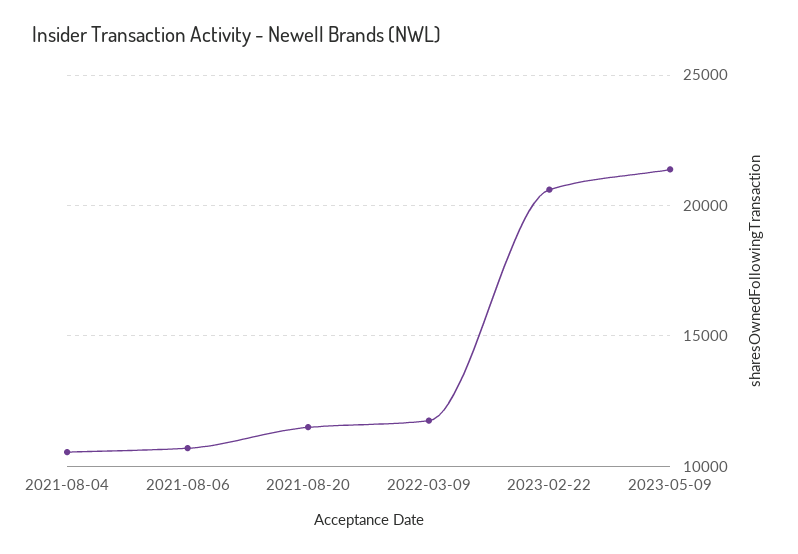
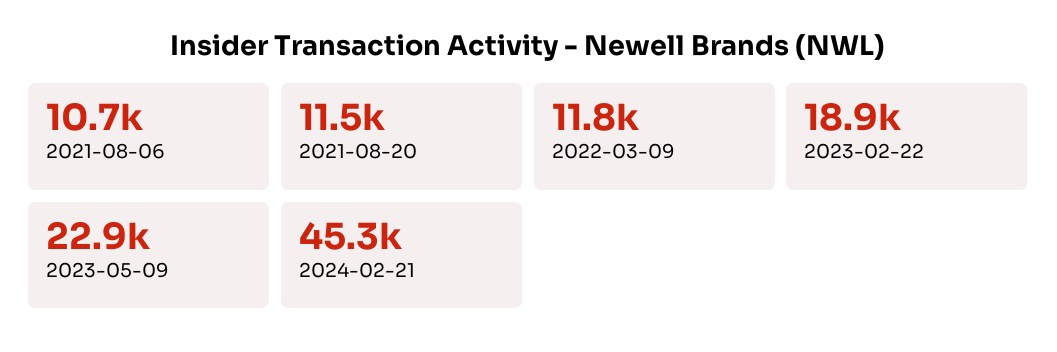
2021-08-04: 10500 -> none
2023-02-22: 20500 -> 18900
2023-05-09: 21500 -> 22900
2024-02-21: none -> 45300

